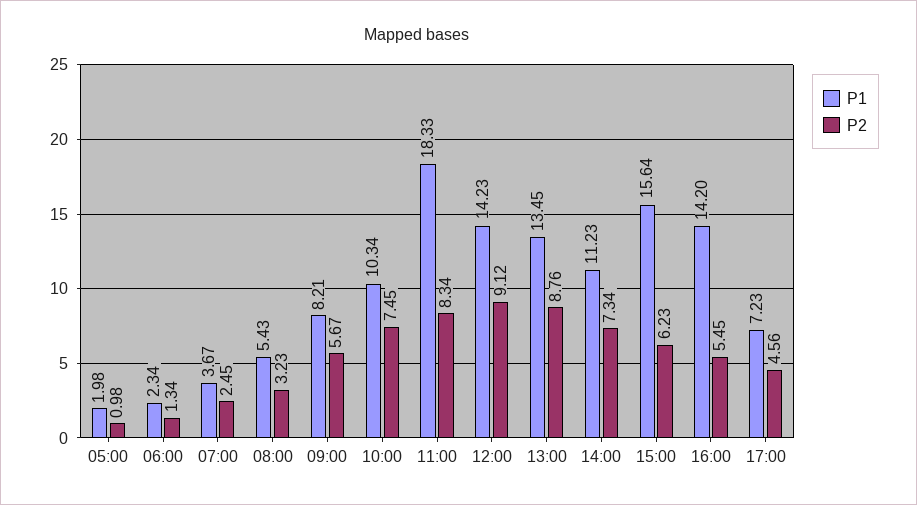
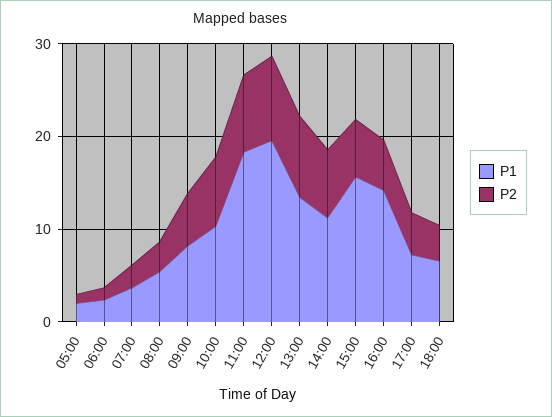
P1, 12:00: 14.23 -> 20
P1, 18:00: none -> 6
P2, 18:00: none -> 4

